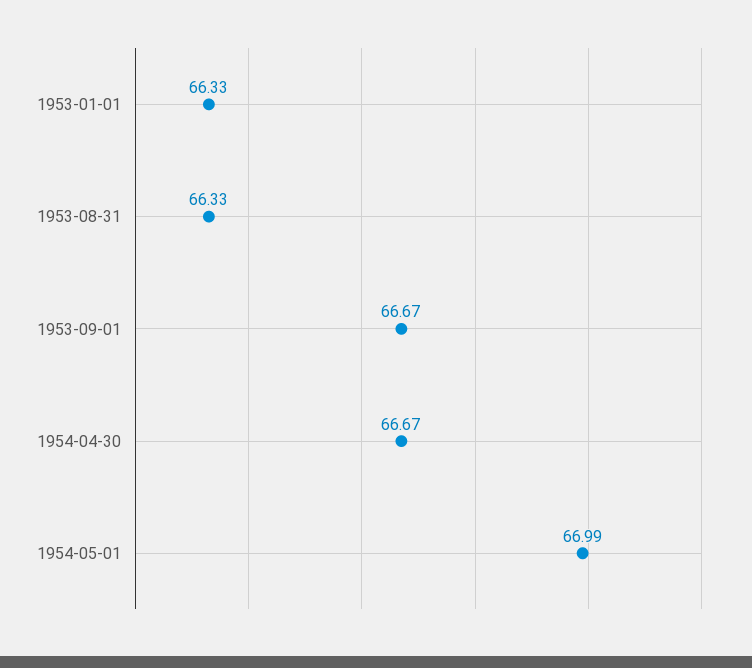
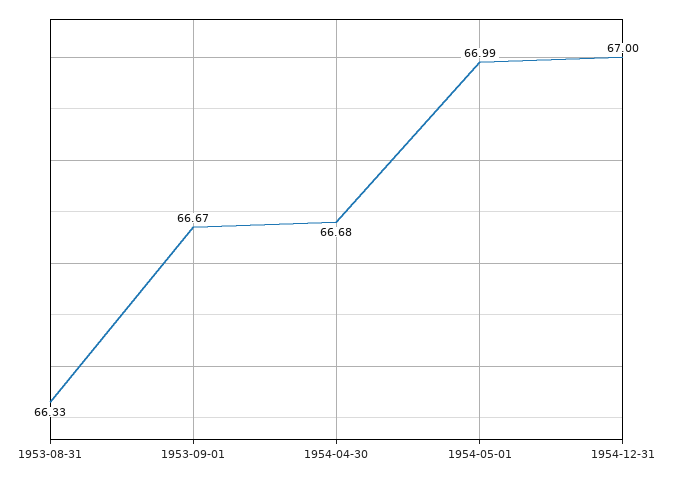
1953-01-01: 66.33 -> none
1954-04-30: 66.67 -> 66.68
1954-12-31: none -> 67

